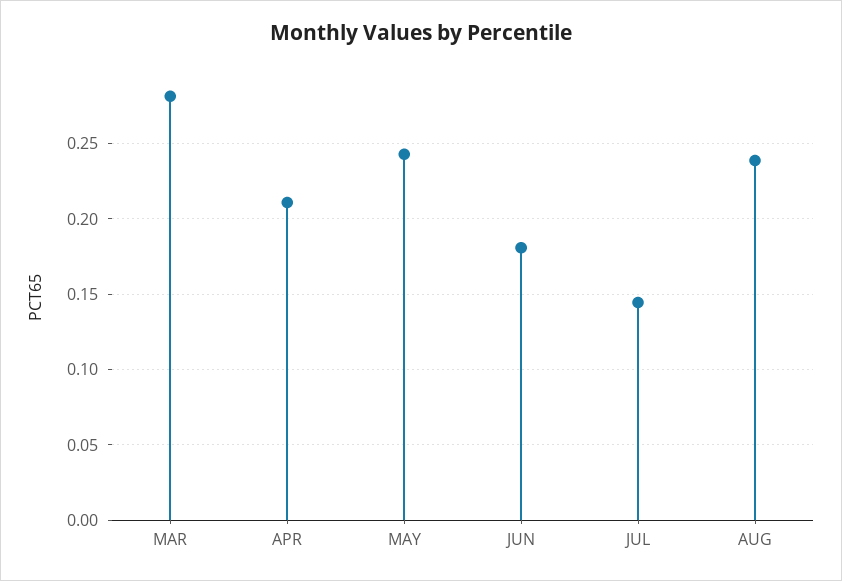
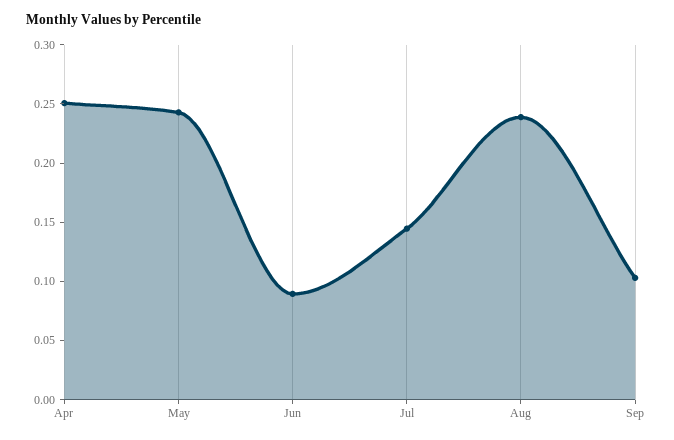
MAR: 0.28 -> none
APR: 0.21 -> 0.25
JUN: 0.18 -> 0.09
Sep: none -> 0.1

